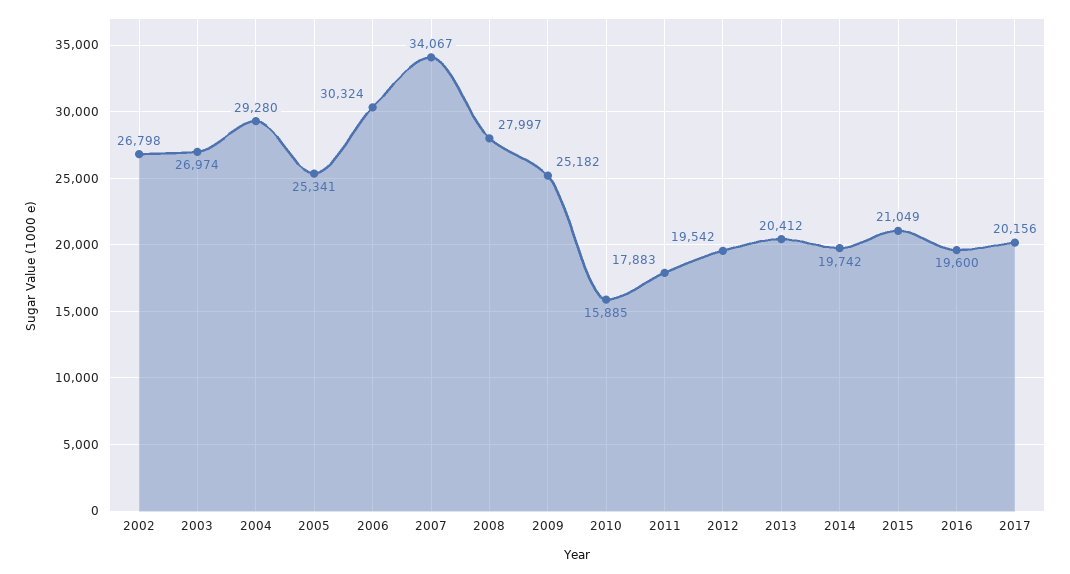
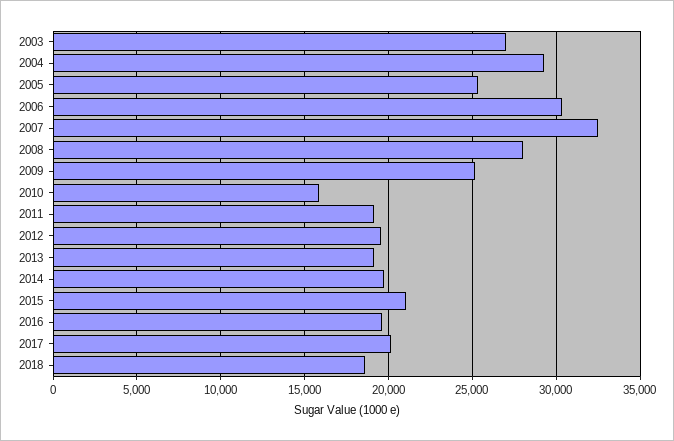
2002: 26798 -> none
2007: 34067 -> 32500
2011: 17883 -> 19000
2013: 20412 -> 19000
2018: none -> 18500

